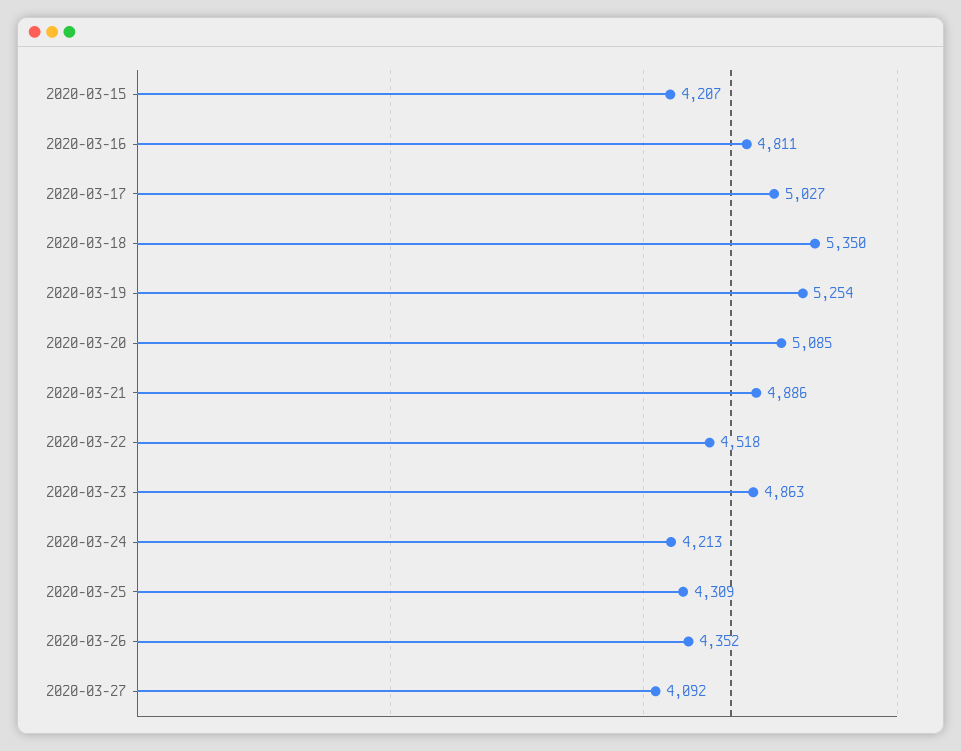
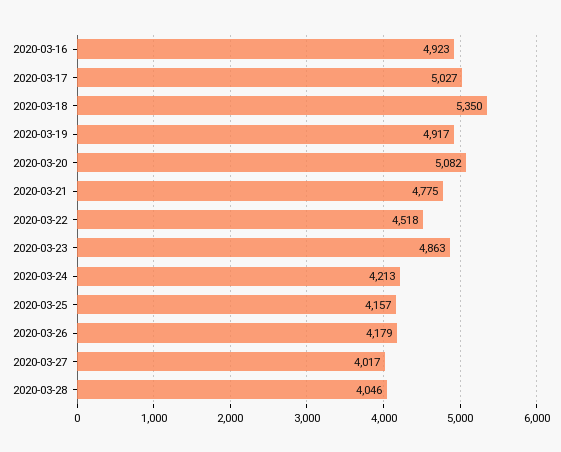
2020-03-15: 4207 -> none
2020-03-16: 4811 -> 4923
2020-03-19: 5254 -> 4917
2020-03-20: 5085 -> 5082
2020-03-21: 4886 -> 4775
2020-03-25: 4309 -> 4157
2020-03-26: 4352 -> 4179
2020-03-27: 4092 -> 4017
2020-03-28: none -> 4046

